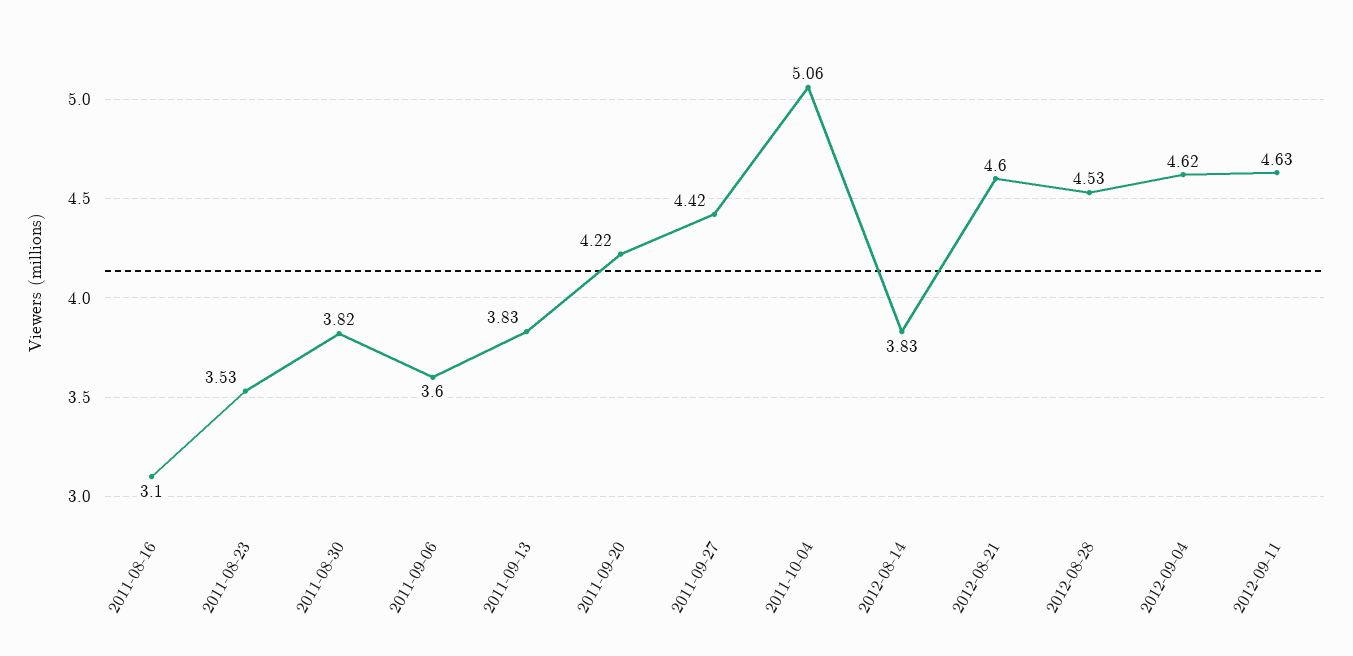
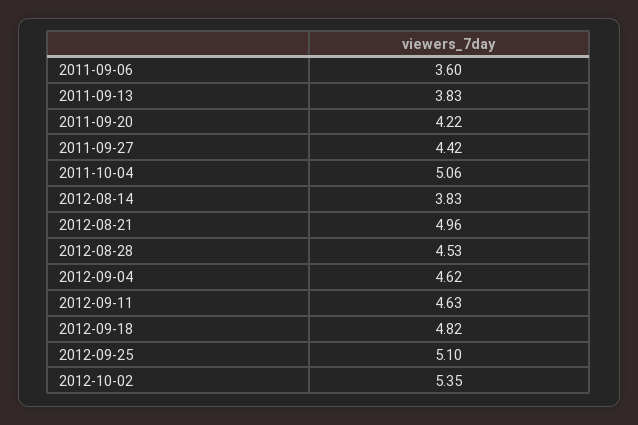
2011-08-16: 3.1 -> none
2011-08-23: 3.53 -> none
2011-08-30: 3.82 -> none
2012-08-21: 4.6 -> 4.96
2012-09-18: none -> 4.82
2012-09-25: none -> 5.1
2012-10-02: none -> 5.35

